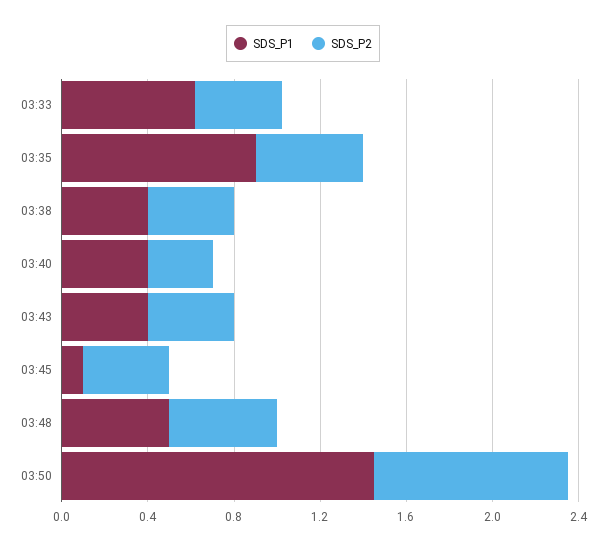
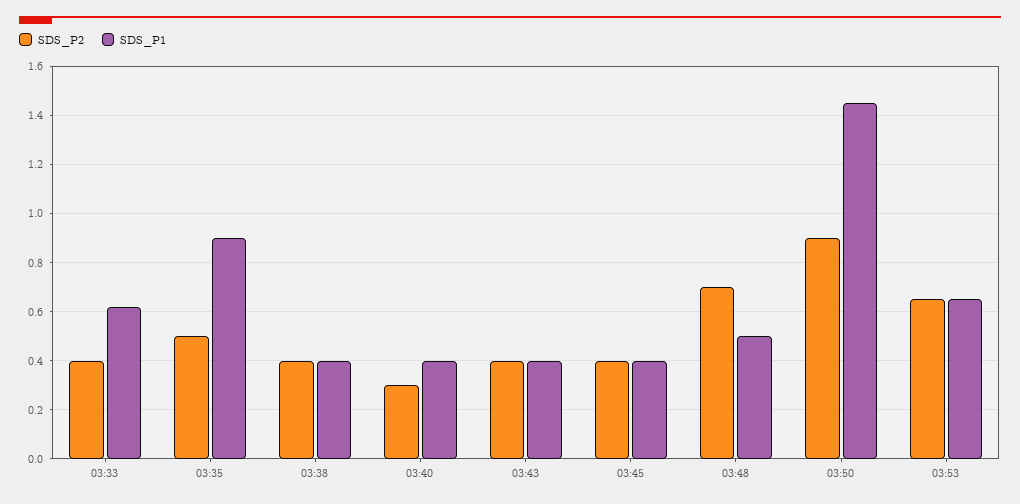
SDS_P1, 03:45: 0.1 -> 0.4
SDS_P2, 03:48: 0.5 -> 0.7
SDS_P2, 03:53: none -> 0.65
SDS_P1, 03:53: none -> 0.65

